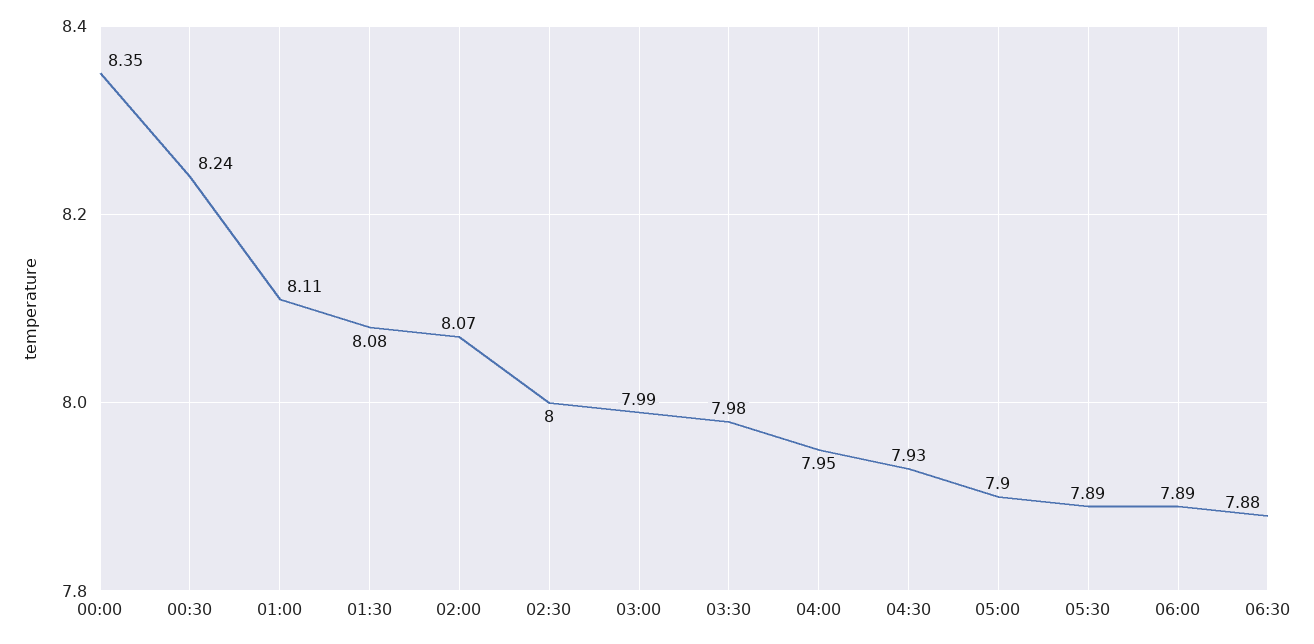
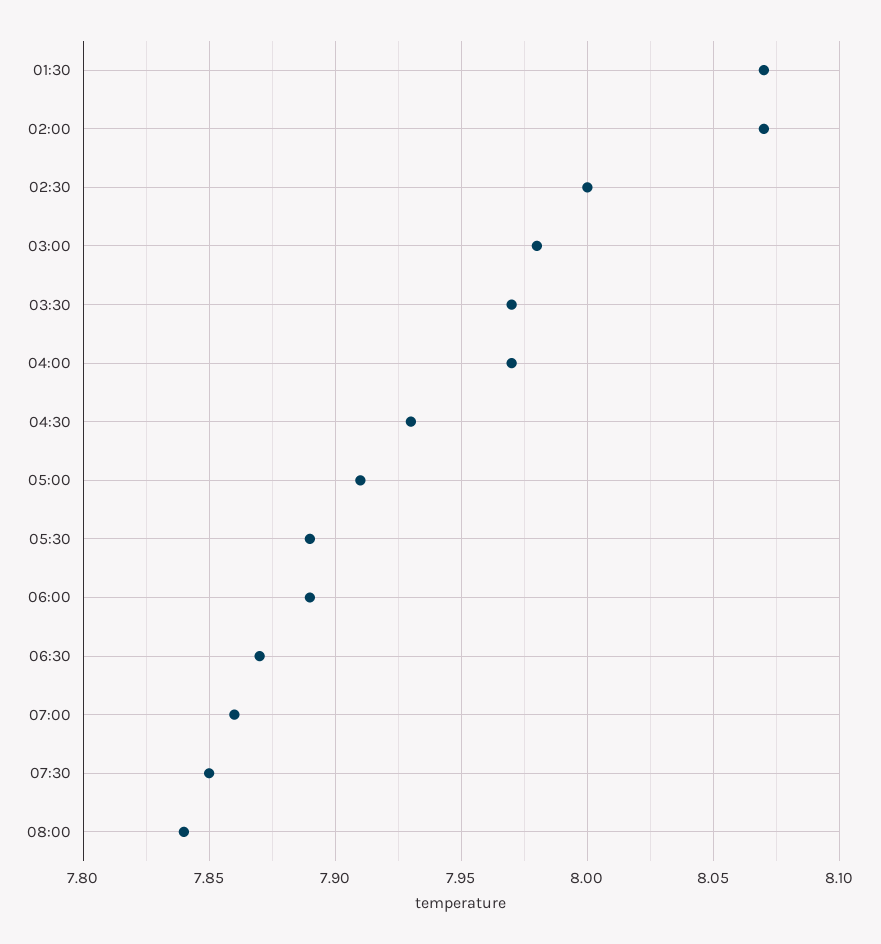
00:00: 8.35 -> none
00:30: 8.24 -> none
01:00: 8.11 -> none
01:30: 8.08 -> 8.07
03:00: 7.99 -> 7.98
03:30: 7.98 -> 7.97
04:00: 7.95 -> 7.97
05:00: 7.9 -> 7.91
06:30: 7.88 -> 7.87
07:00: none -> 7.86
07:30: none -> 7.85
08:00: none -> 7.84

